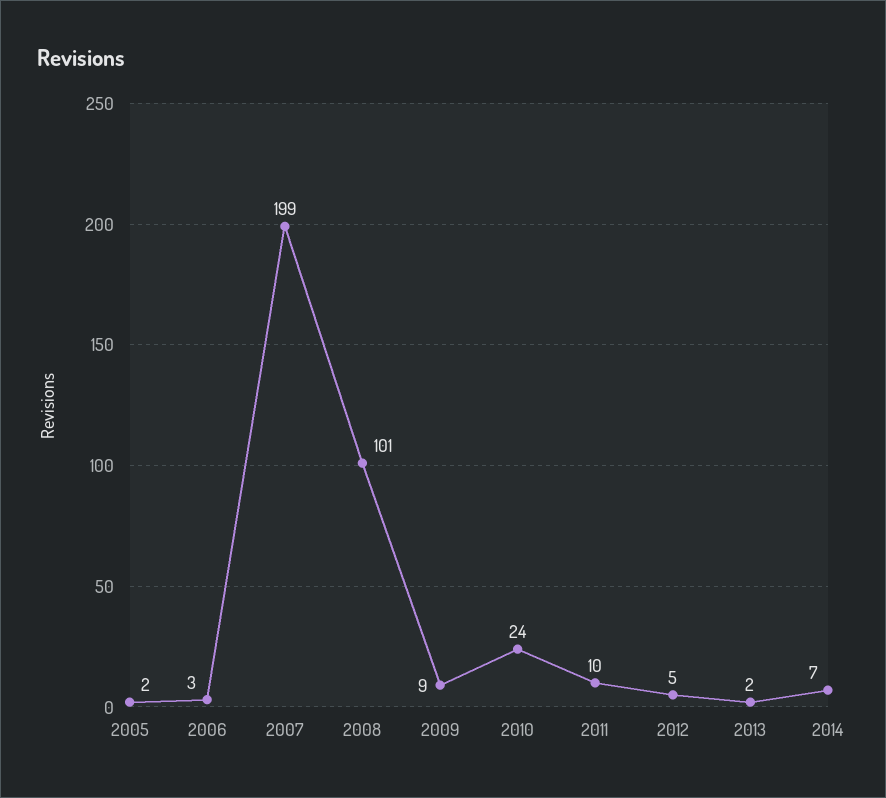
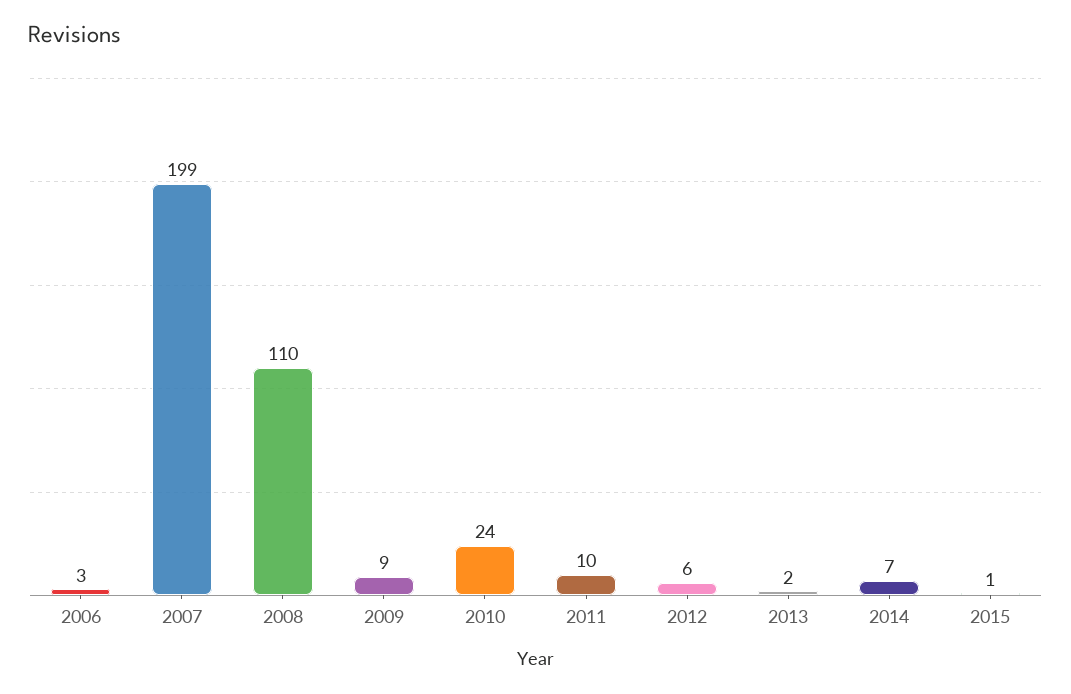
2005: 2 -> none
2008: 101 -> 110
2012: 5 -> 6
2015: none -> 1

